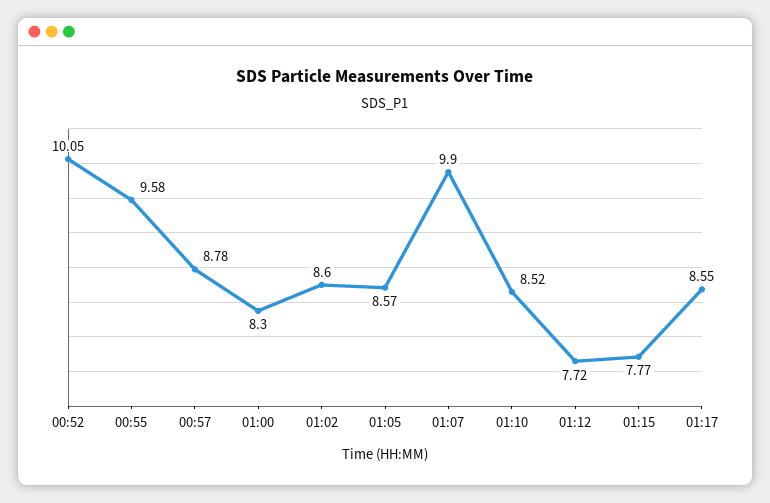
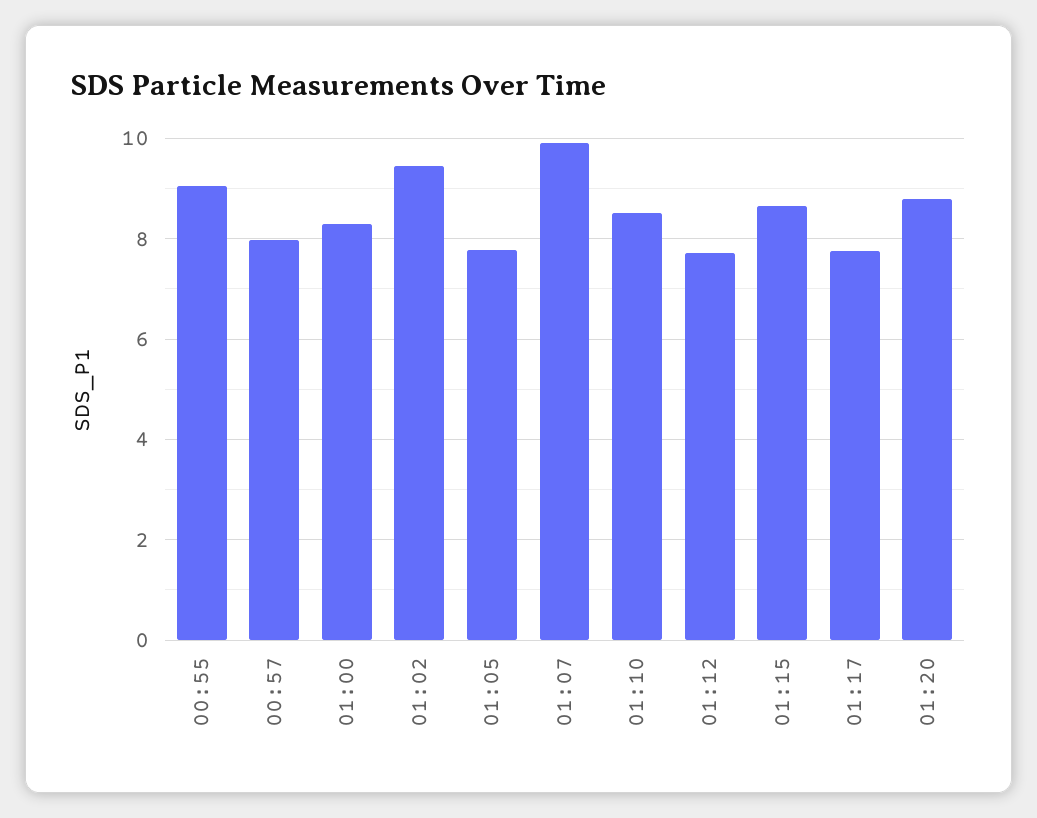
00:52: 10.05 -> none
00:55: 9.58 -> 9
00:57: 8.78 -> 8
01:02: 8.6 -> 9.4
01:05: 8.57 -> 7.8
01:15: 7.77 -> 8.6
01:17: 8.55 -> 7.8
01:20: none -> 8.8

